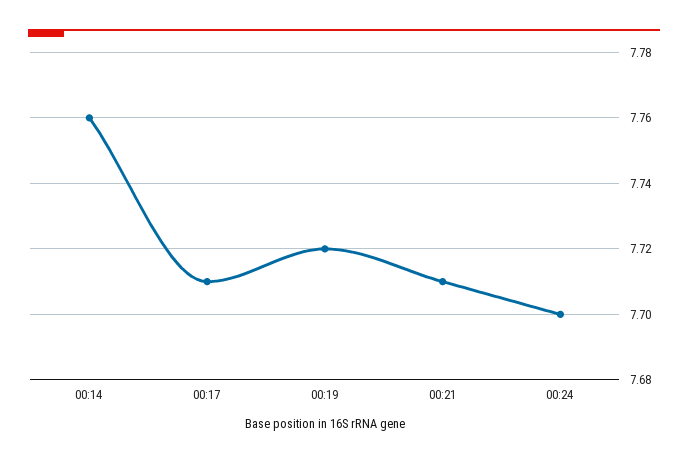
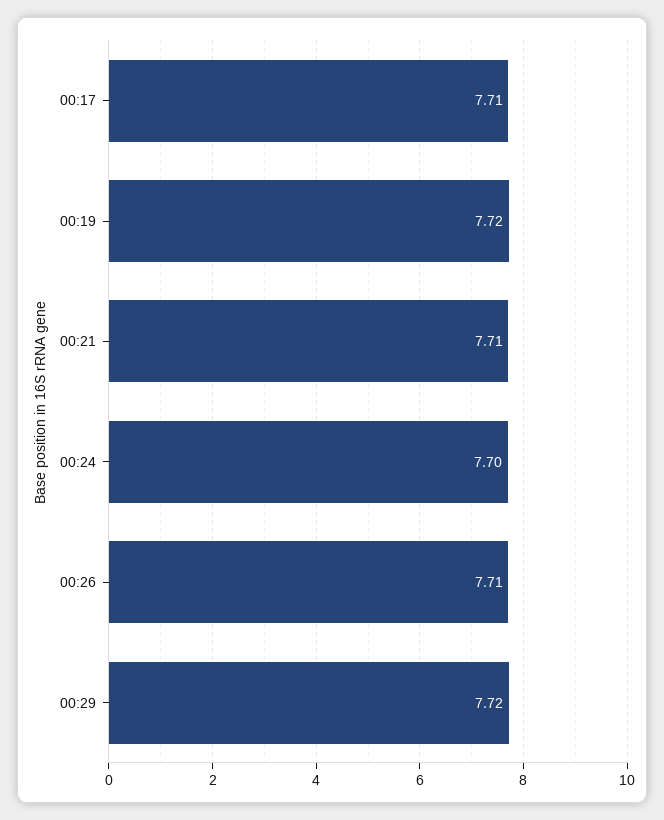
00:14: 7.76 -> none
00:26: none -> 7.71
00:29: none -> 7.72

